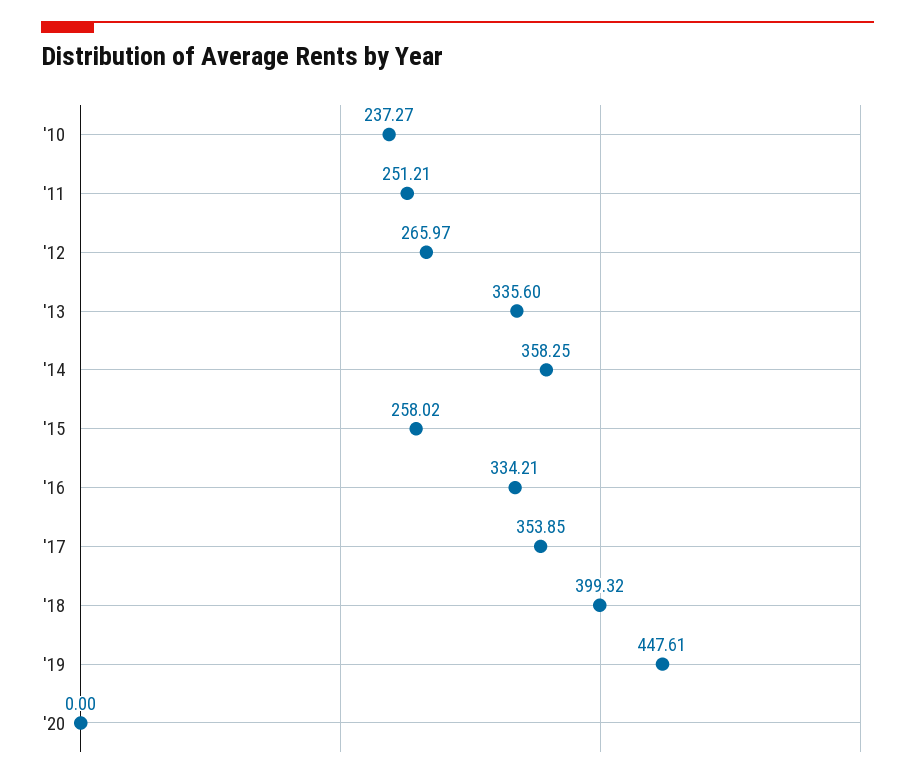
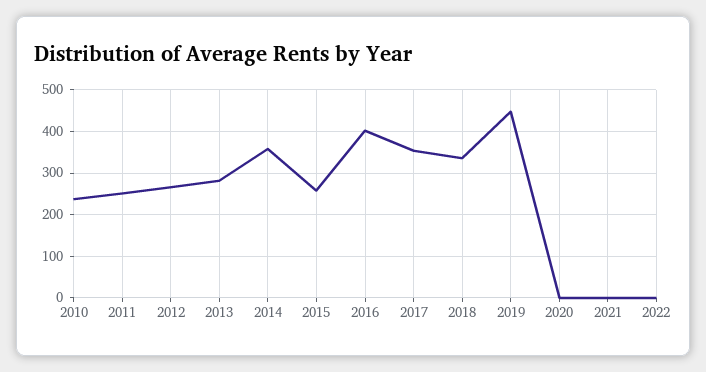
'13: 335.6 -> 280
'16: 334.21 -> 400
'18: 399.32 -> 340
2021: none -> 0
2022: none -> 0

